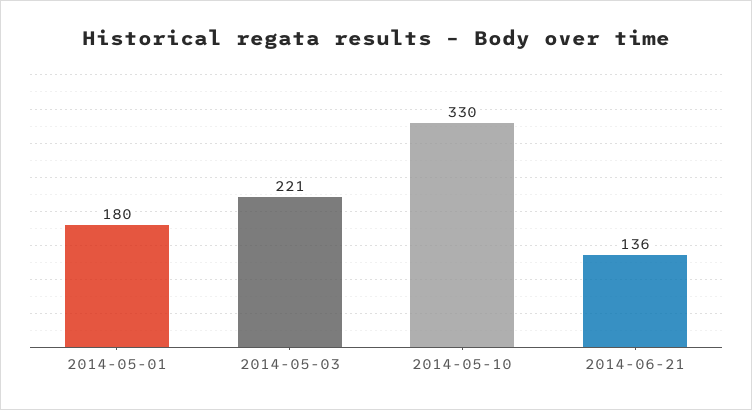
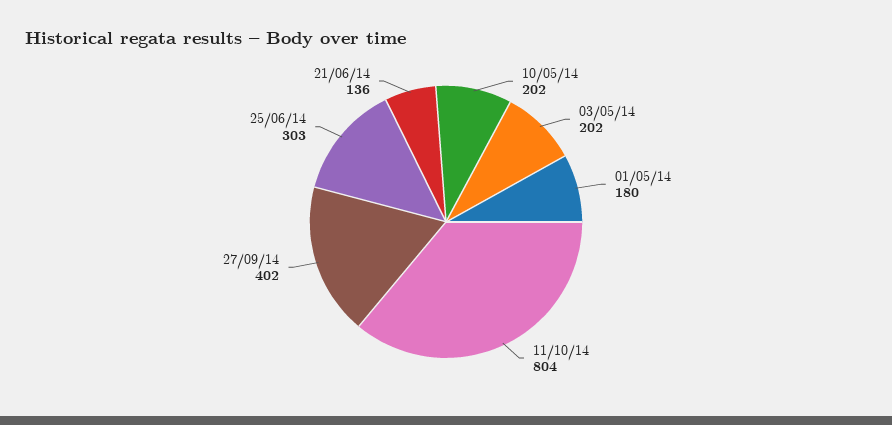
2014-05-03: 221 -> 202
2014-05-10: 330 -> 202
11/10/14: none -> 804
27/09/14: none -> 402
25/06/14: none -> 303

